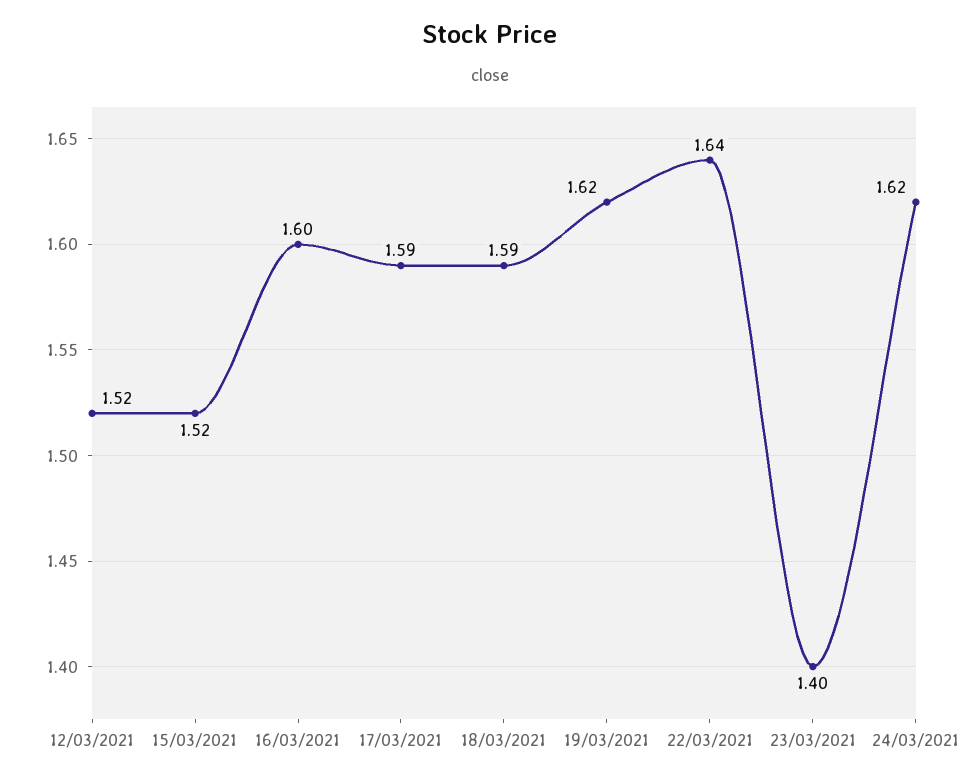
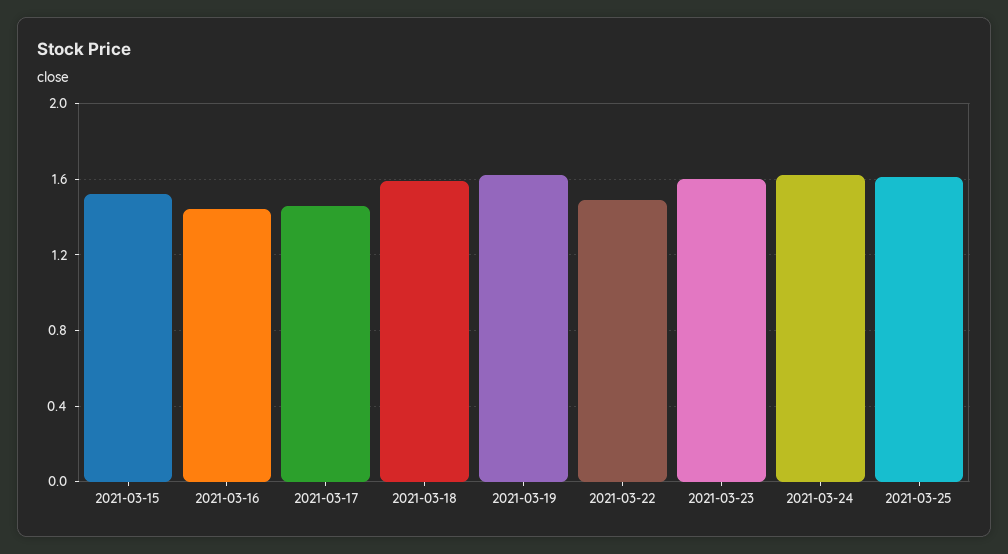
12/03/2021: 1.52 -> none
16/03/2021: 1.6 -> 1.45
17/03/2021: 1.59 -> 1.45
22/03/2021: 1.64 -> 1.5
23/03/2021: 1.4 -> 1.6
2021-03-25: none -> 1.6

